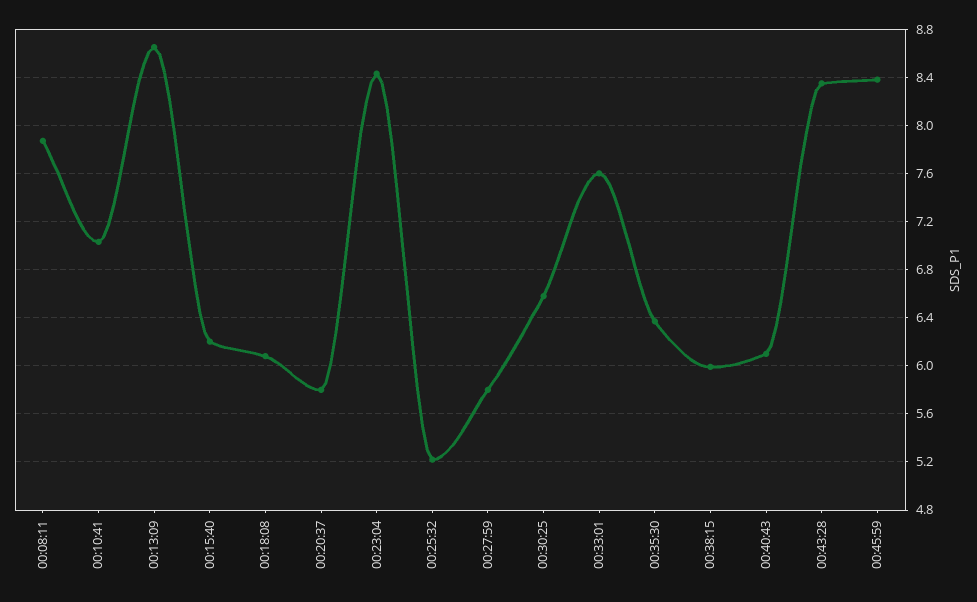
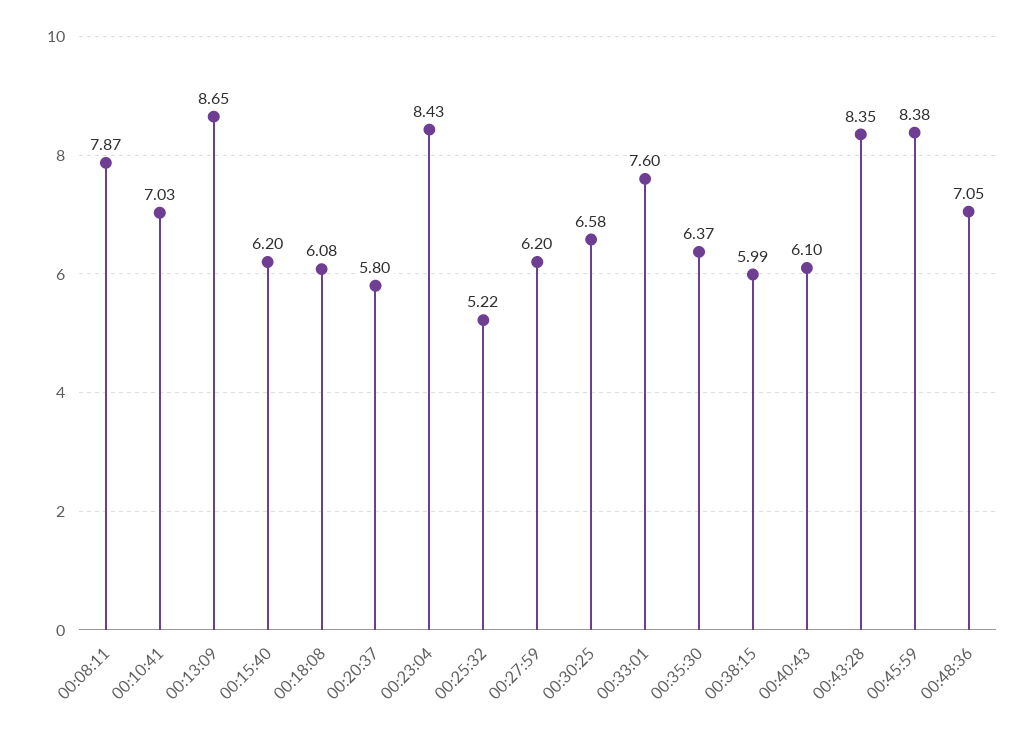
00:27:59: 5.8 -> 6.2
00:48:36: none -> 7.05

